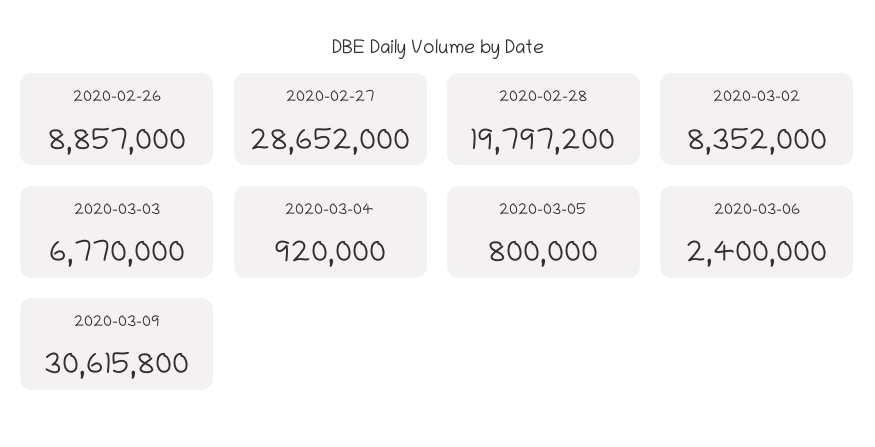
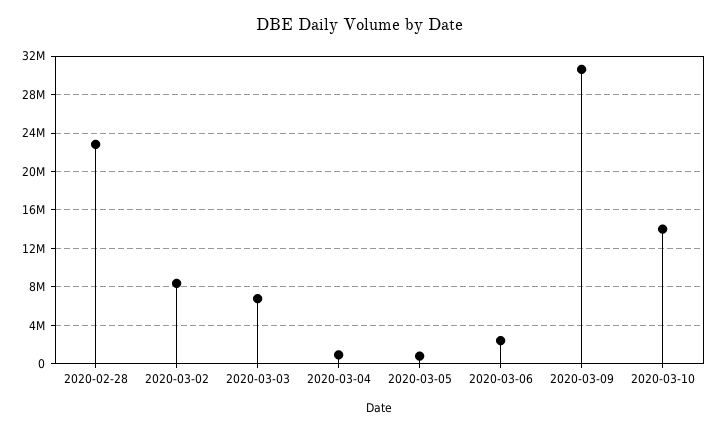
2020-02-26: 8857000 -> none
2020-02-27: 28652000 -> none
2020-02-28: 19797200 -> 23000000
2020-03-10: none -> 14000000

